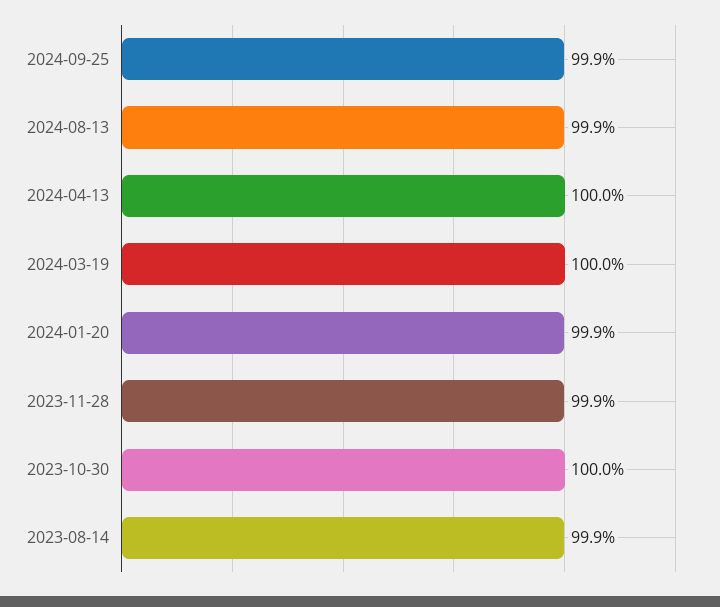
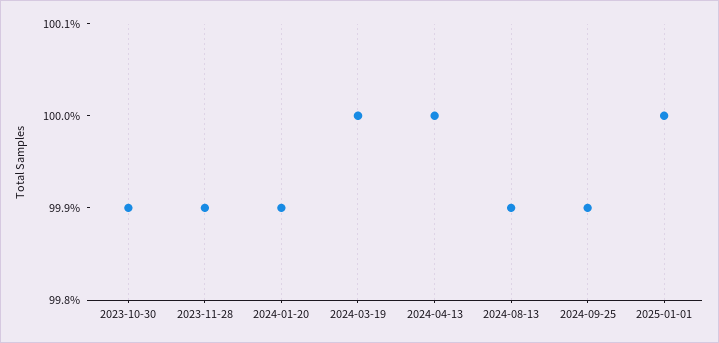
2023-10-30: 100 -> 99.9
2023-08-14: 99.9 -> none
2025-01-01: none -> 100

